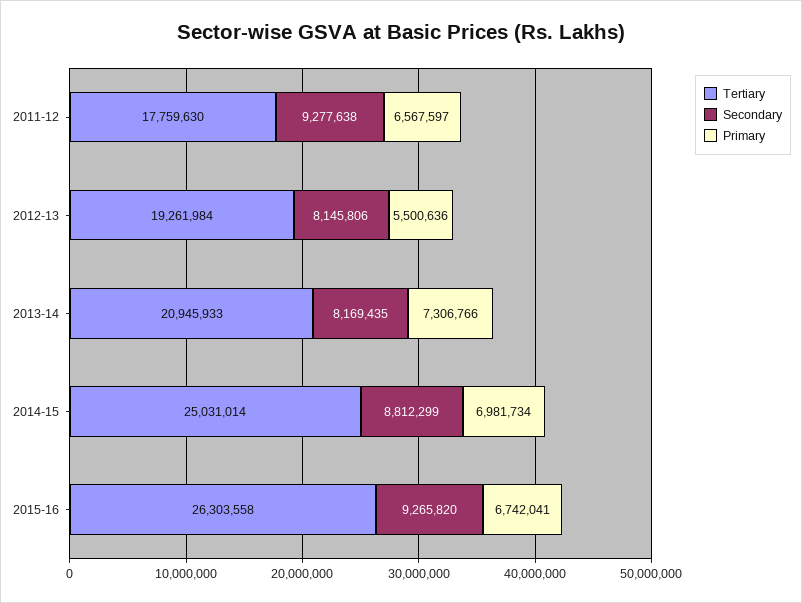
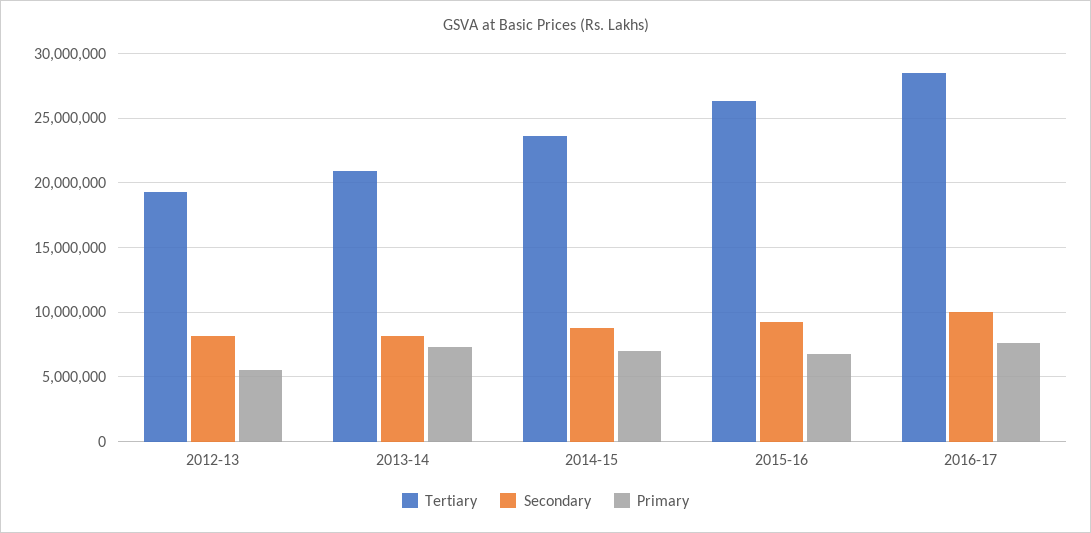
Tertiary, 2011-12: 17759630 -> none
Secondary, 2011-12: 9277638 -> none
Primary, 2011-12: 6567597 -> none
Tertiary, 2014-15: 25031014 -> 23500000
Tertiary, 2016-17: none -> 28500000
Secondary, 2016-17: none -> 10000000
Primary, 2016-17: none -> 7500000

